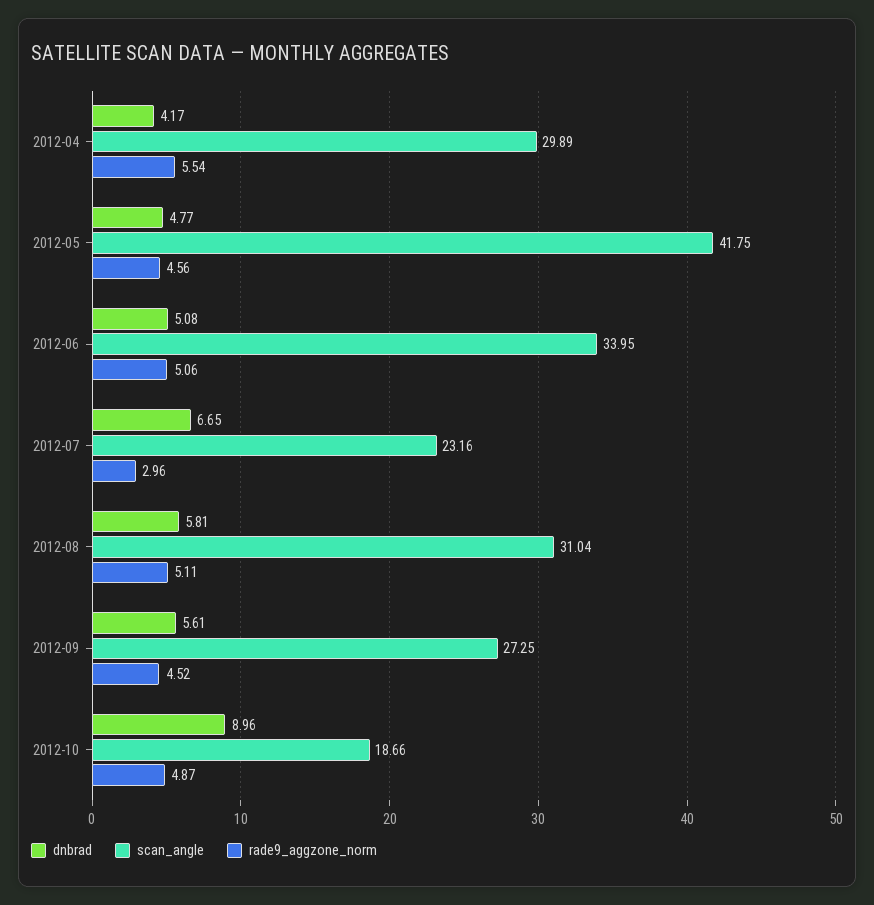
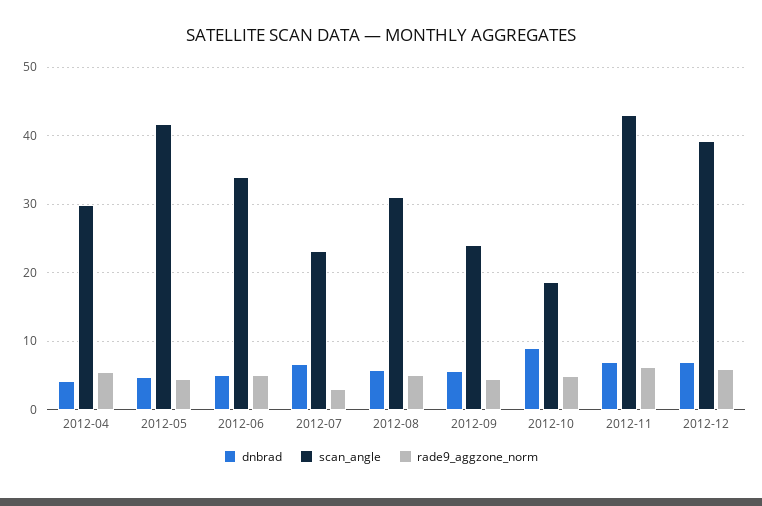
scan_angle, 2012-09: 27.25 -> 24
dnbrad, 2012-11: none -> 7
scan_angle, 2012-11: none -> 43
rade9_aggzone_norm, 2012-11: none -> 6
dnbrad, 2012-12: none -> 7
scan_angle, 2012-12: none -> 39
rade9_aggzone_norm, 2012-12: none -> 6

